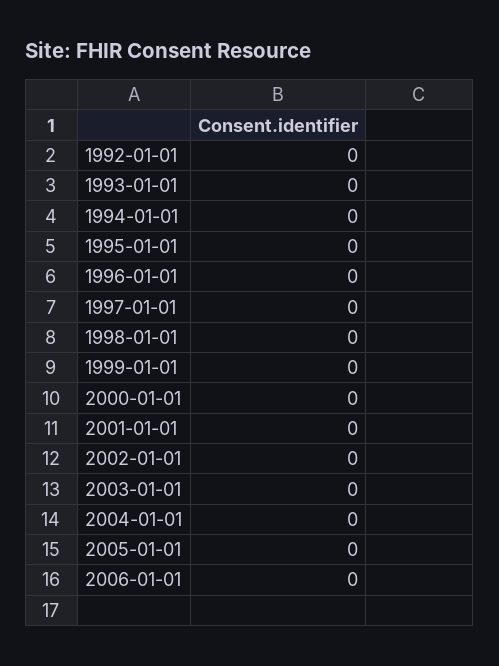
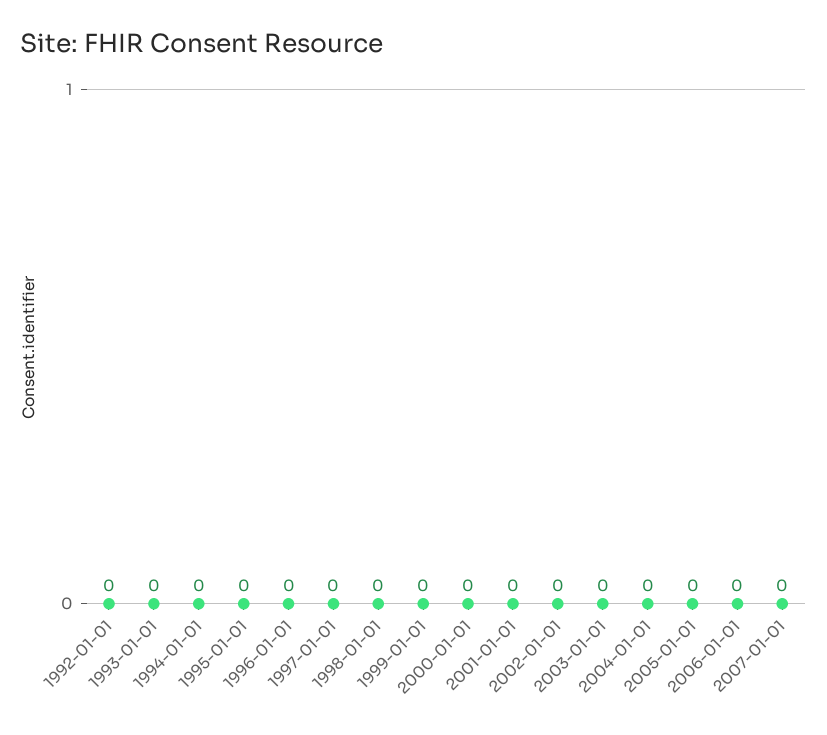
2007-01-01: none -> 0

